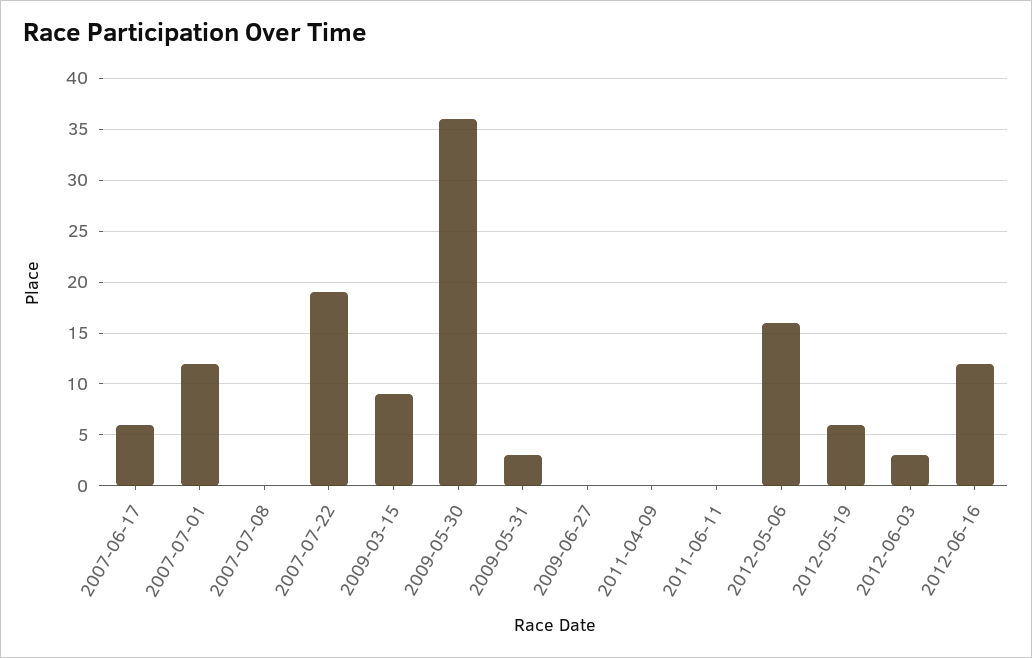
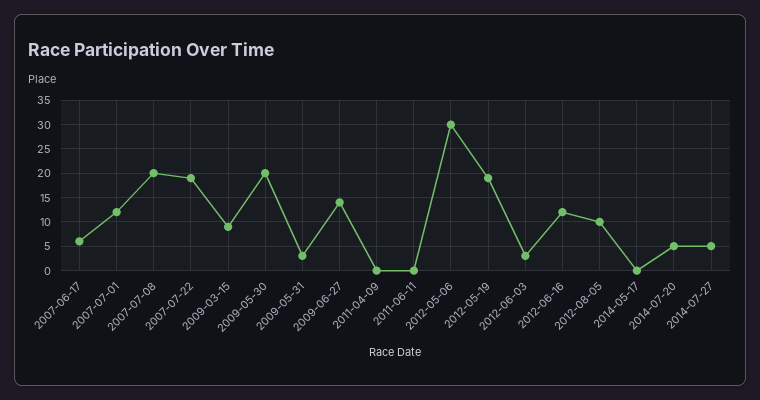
2007-07-08: 0 -> 20
2009-05-30: 36 -> 20
2009-06-27: 0 -> 15
2012-05-06: 16 -> 30
2012-05-19: 6 -> 20
2012-08-05: none -> 10
2014-05-17: none -> 0
2014-07-20: none -> 5
2014-07-27: none -> 5

